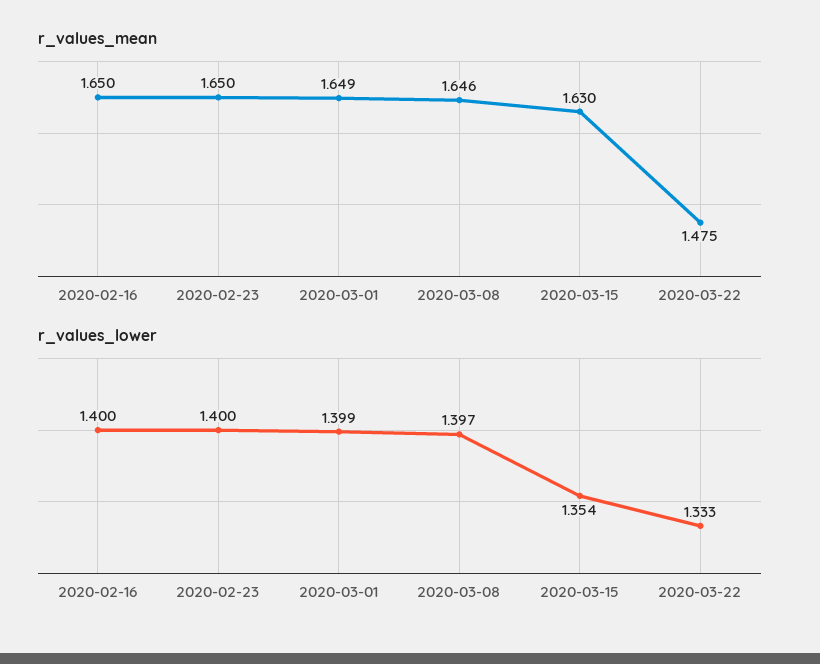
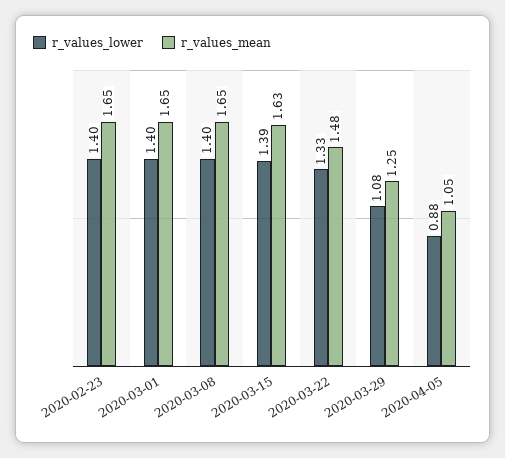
r_values_mean, 2020-02-16: 1.65 -> none
r_values_lower, 2020-02-16: 1.4 -> none
r_values_lower, 2020-03-15: 1.354 -> 1.39
r_values_lower, 2020-03-29: none -> 1.08
r_values_mean, 2020-03-29: none -> 1.25
r_values_lower, 2020-04-05: none -> 0.88
r_values_mean, 2020-04-05: none -> 1.05

